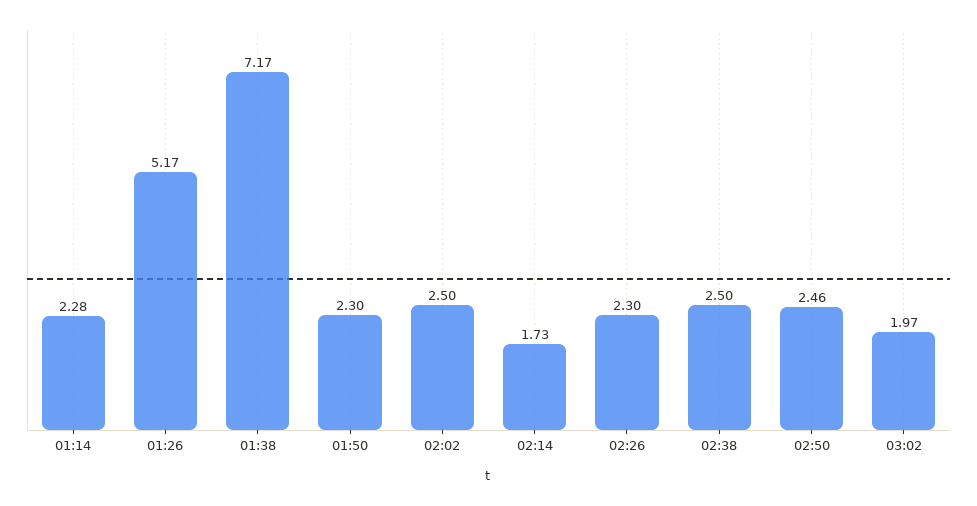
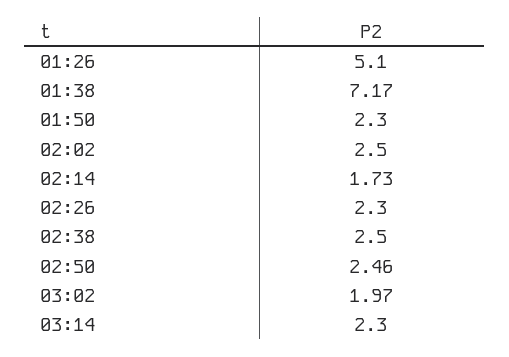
01:14: 2.28 -> none
01:26: 5.17 -> 5.1
03:14: none -> 2.3

